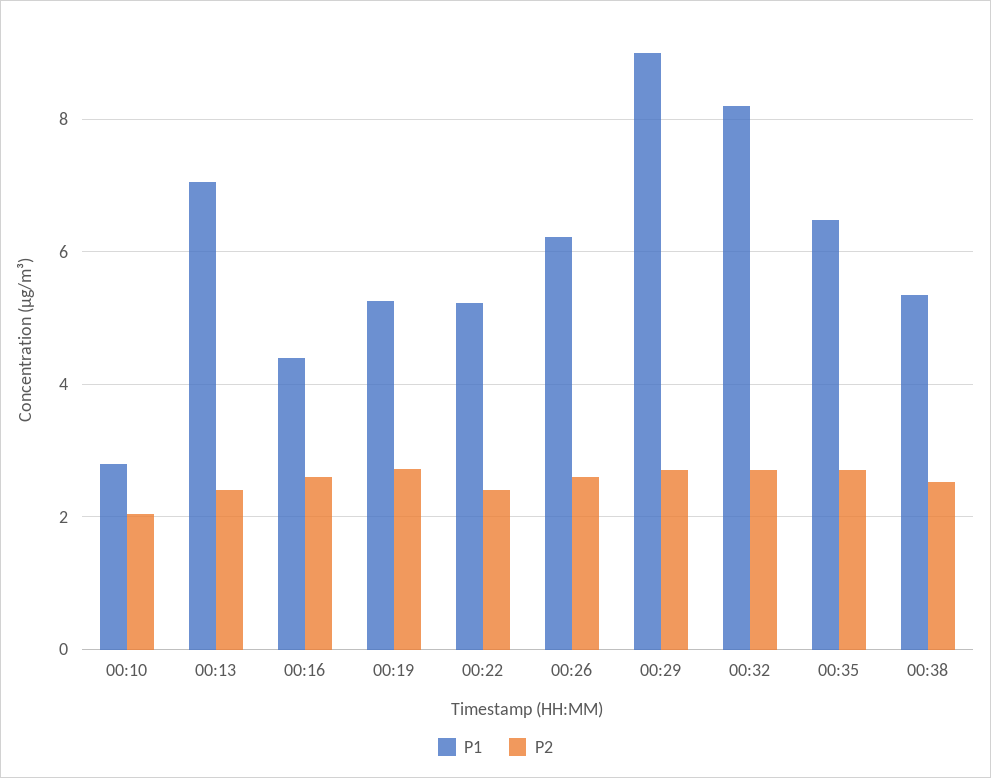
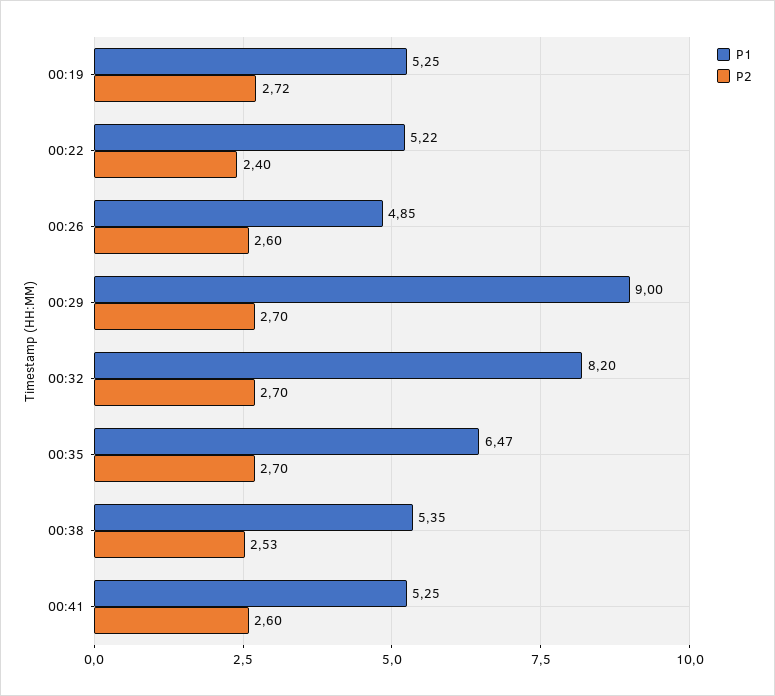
P1, 00:10: 2.8 -> none
P2, 00:10: 2 -> none
P1, 00:13: 7 -> none
P2, 00:13: 2.4 -> none
P1, 00:16: 4.4 -> none
P2, 00:16: 2.6 -> none
P1, 00:26: 6.2 -> 4.85
P1, 00:41: none -> 5.25
P2, 00:41: none -> 2.6

